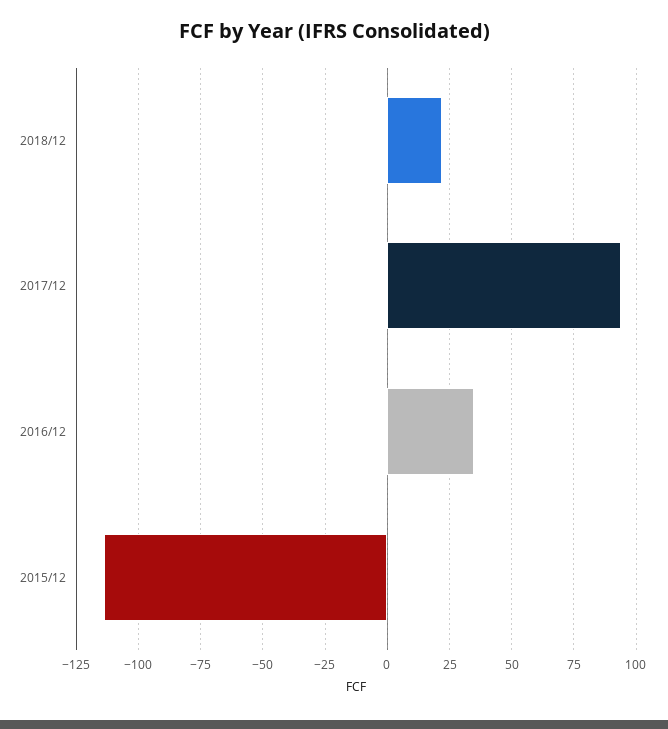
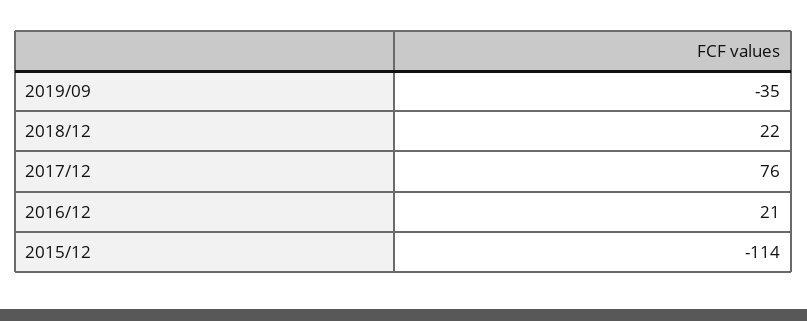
2017/12: 95 -> 76
2016/12: 35 -> 21
2019/09: none -> -35

